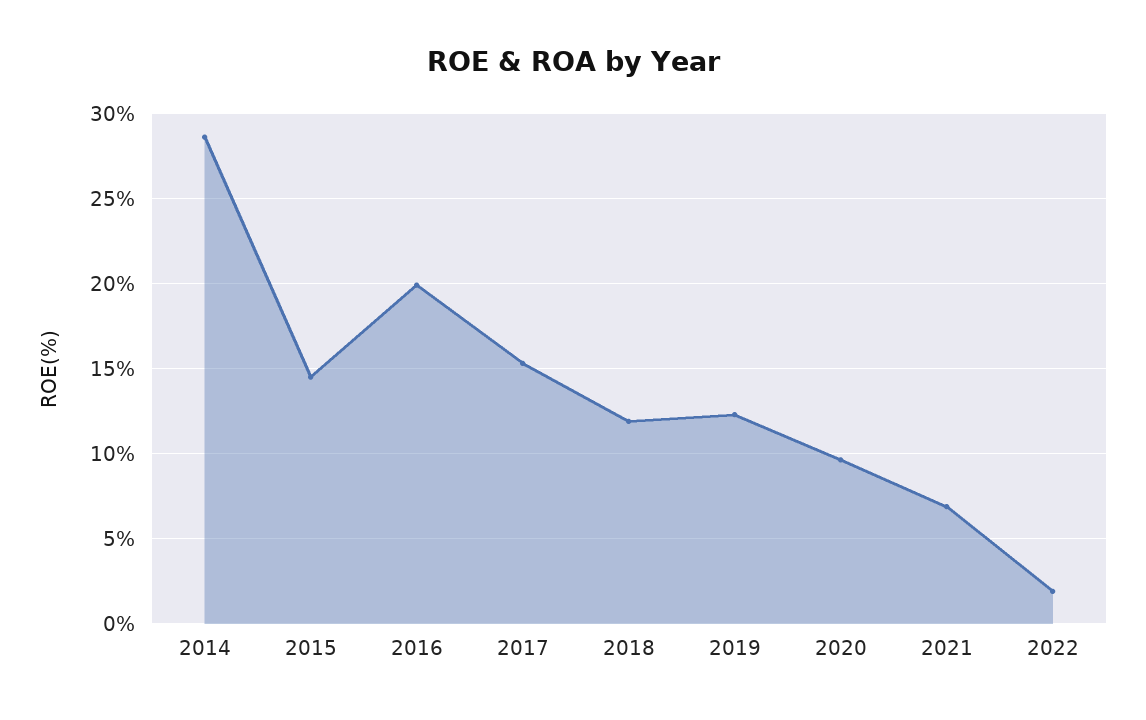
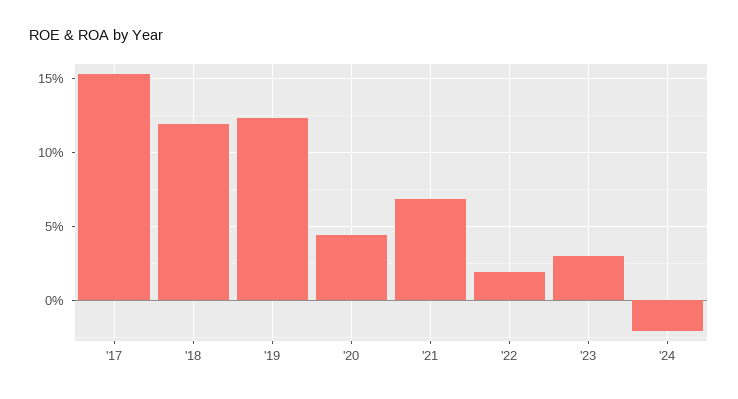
2014: 28.5 -> none
2015: 14.5 -> none
2016: 20 -> none
2020: 9.5 -> 4.5
'23: none -> 3
'24: none -> -2

